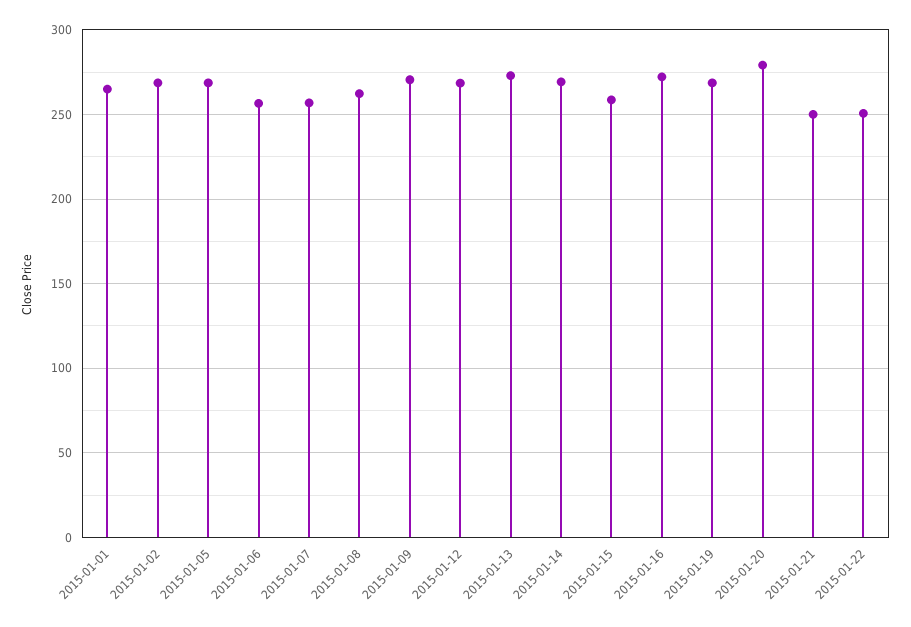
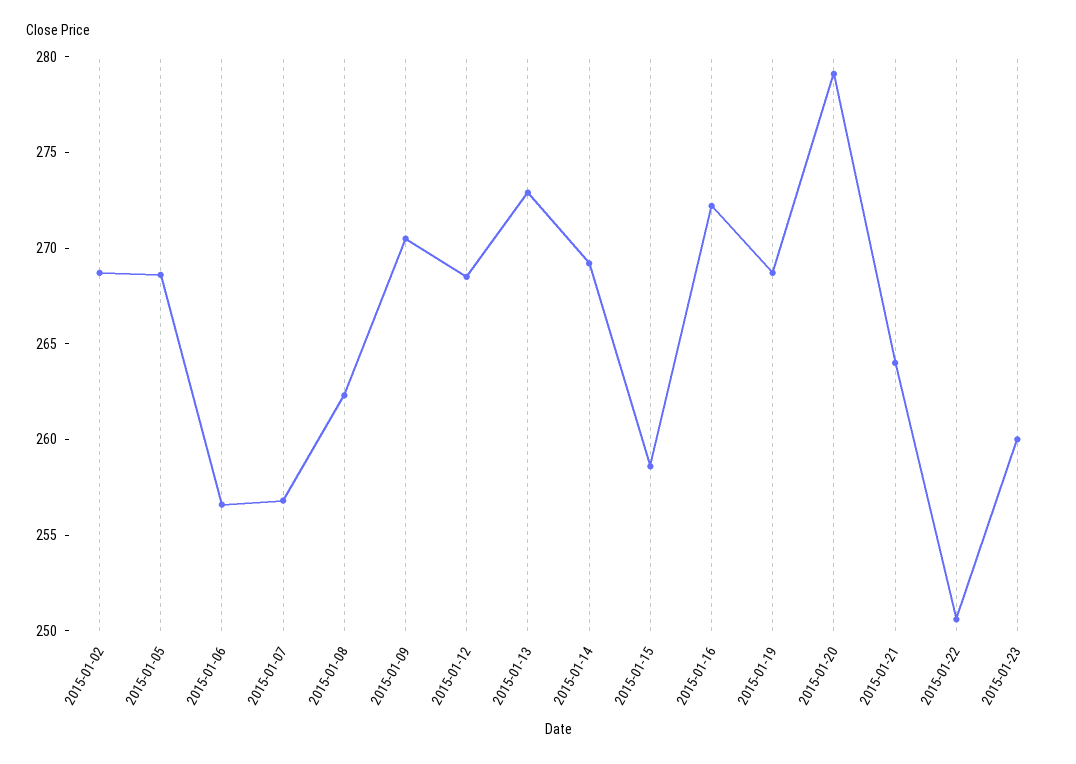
2015-01-01: 265 -> none
2015-01-21: 250 -> 264
2015-01-23: none -> 260

